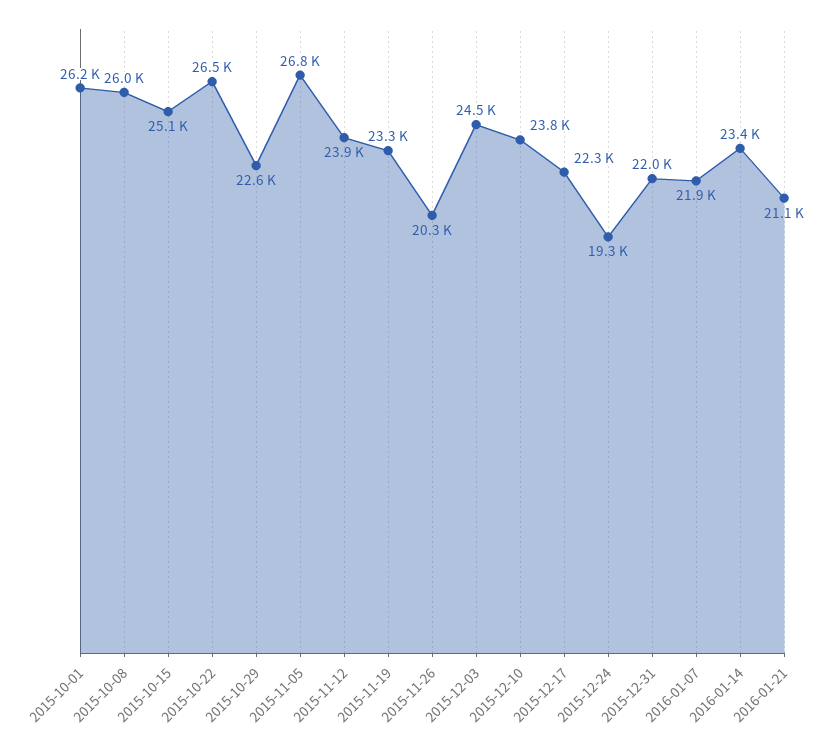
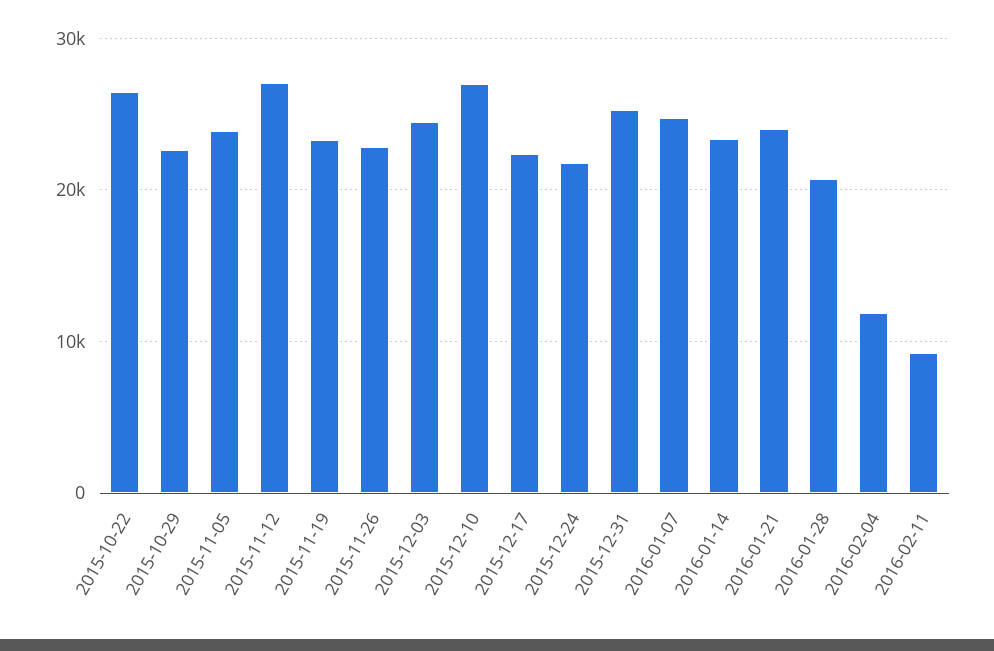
2015-10-01: 26200 -> none
2015-10-08: 26000 -> none
2015-10-15: 25100 -> none
2015-11-05: 26800 -> 24000
2015-11-12: 23900 -> 27000
2015-11-26: 20300 -> 23000
2015-12-10: 23800 -> 27000
2015-12-24: 19300 -> 22000
2015-12-31: 22000 -> 25000
2016-01-07: 21900 -> 25000
2016-01-21: 21100 -> 24000
2016-01-28: none -> 21000
2016-02-04: none -> 12000
2016-02-11: none -> 9000

